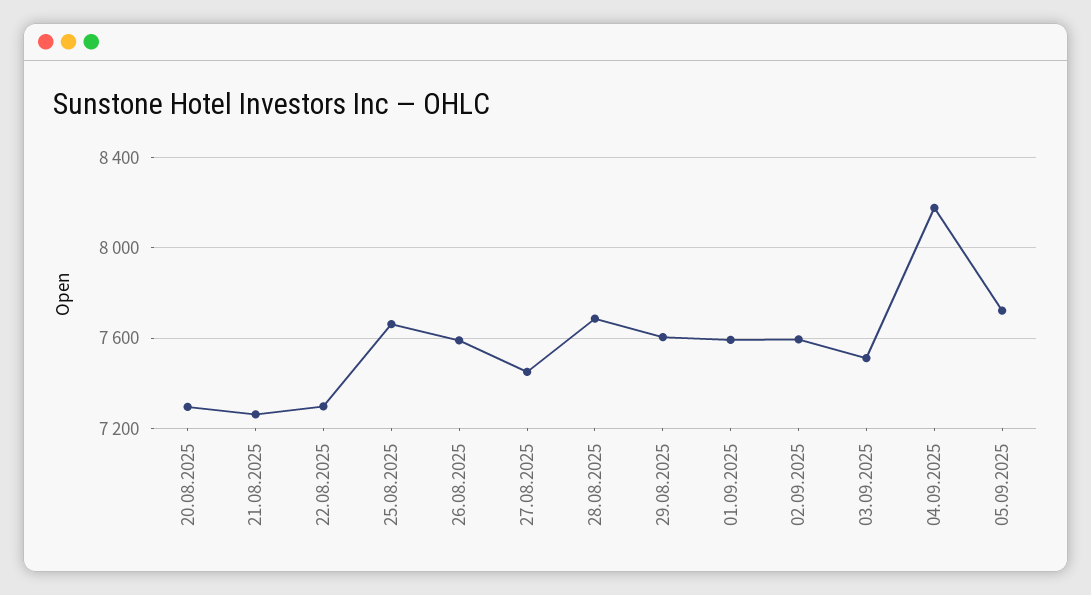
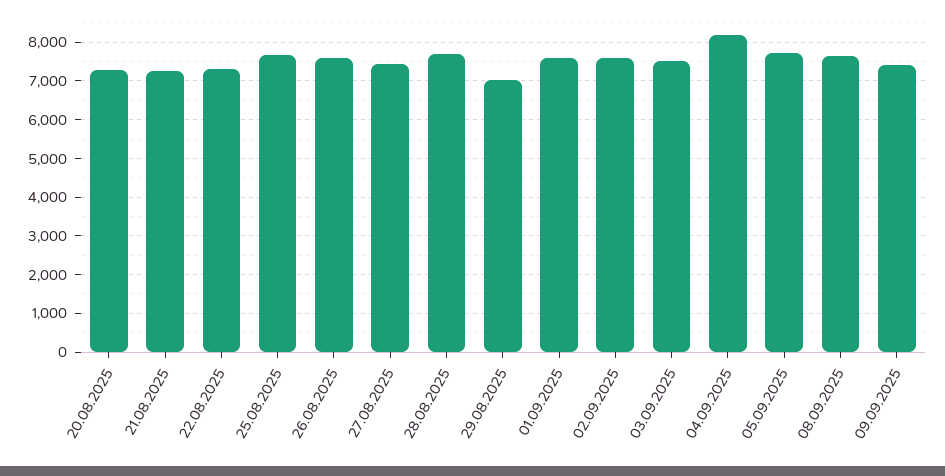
29.08.2025: 7600 -> 7000
08.09.2025: none -> 7600
09.09.2025: none -> 7400

